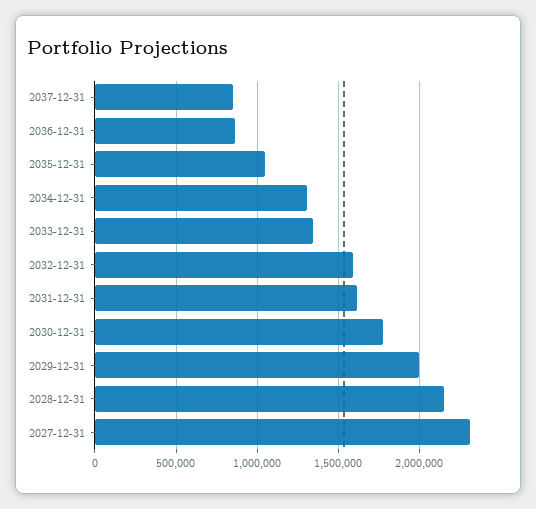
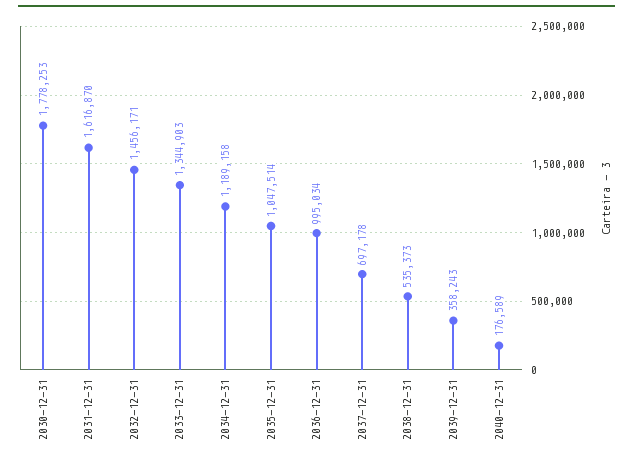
2037-12-31: 850000 -> 697178
2036-12-31: 850000 -> 995034
2034-12-31: 1300000 -> 1189158
2032-12-31: 1600000 -> 1456171
2029-12-31: 2000000 -> none
2028-12-31: 2150000 -> none
2027-12-31: 2300000 -> none
2038-12-31: none -> 535373
2039-12-31: none -> 358243
2040-12-31: none -> 176589

